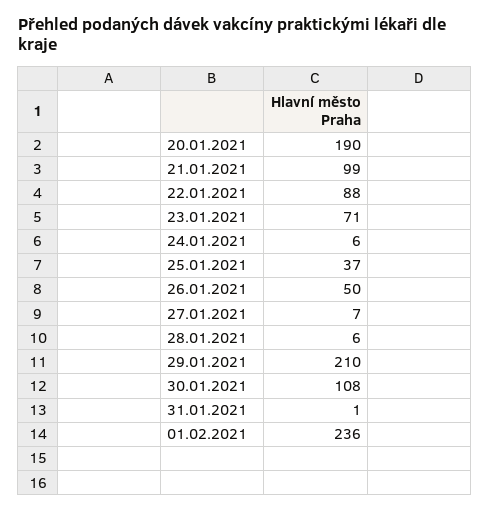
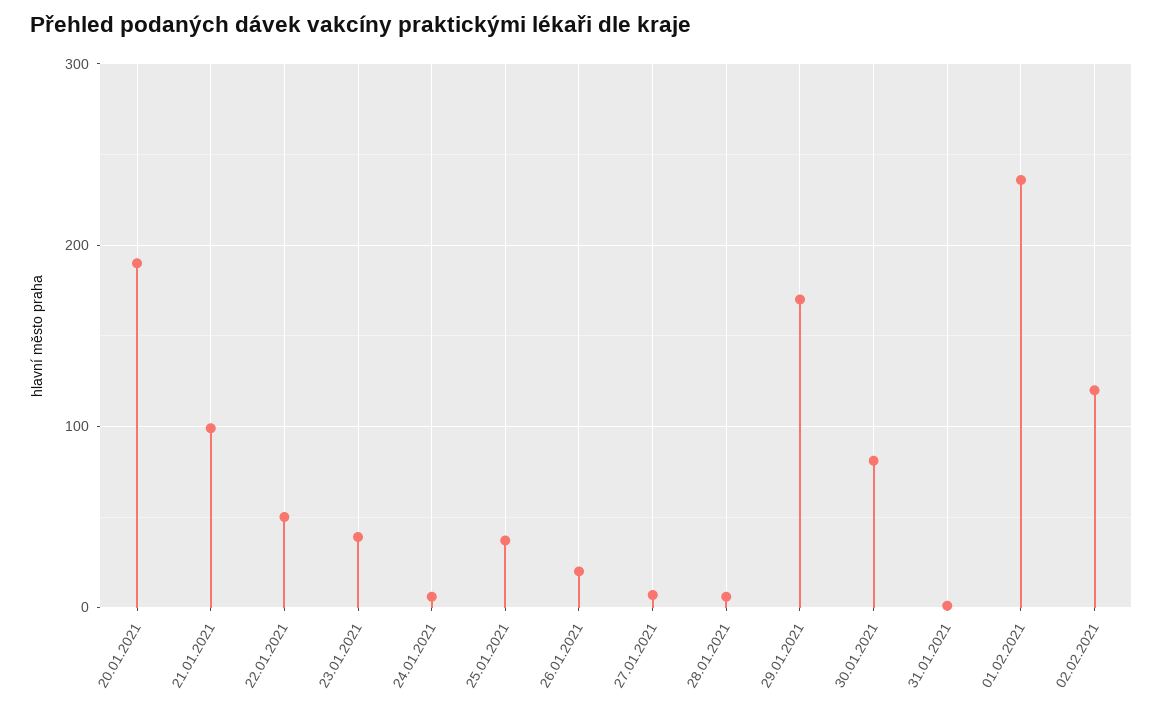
22.01.2021: 88 -> 50
23.01.2021: 71 -> 40
26.01.2021: 50 -> 20
29.01.2021: 210 -> 170
30.01.2021: 108 -> 80
02.02.2021: none -> 120

